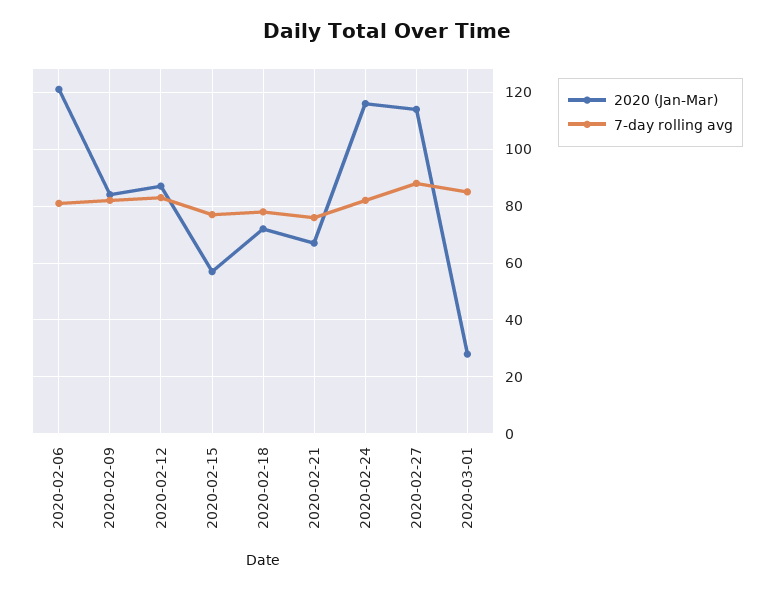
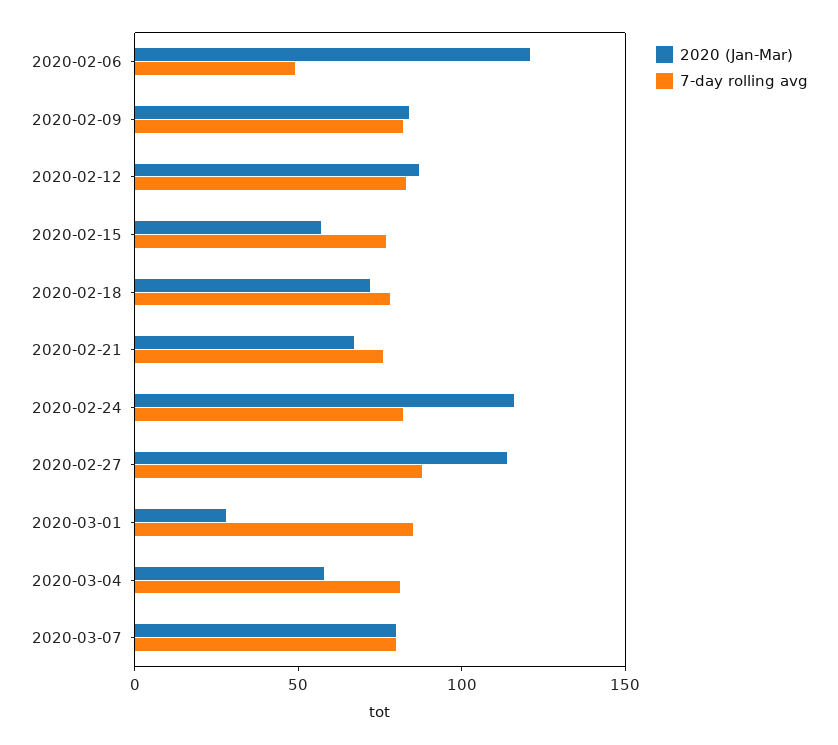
7-day rolling avg, 2020-02-06: 80 -> 50
2020 (Jan-Mar), 2020-03-04: none -> 60
7-day rolling avg, 2020-03-04: none -> 80
2020 (Jan-Mar), 2020-03-07: none -> 80
7-day rolling avg, 2020-03-07: none -> 80

